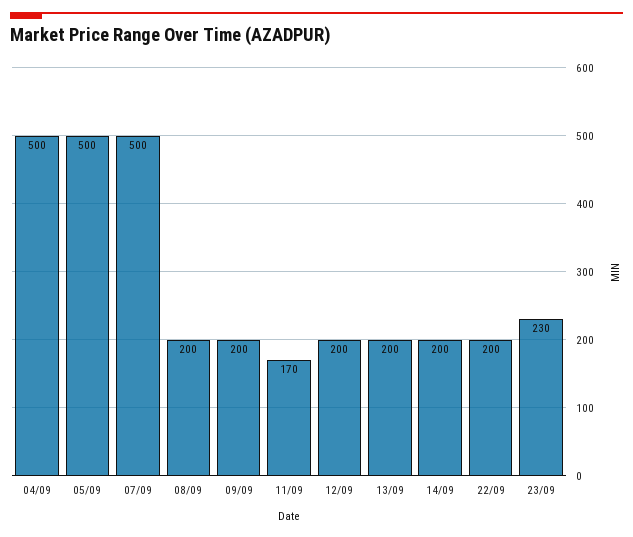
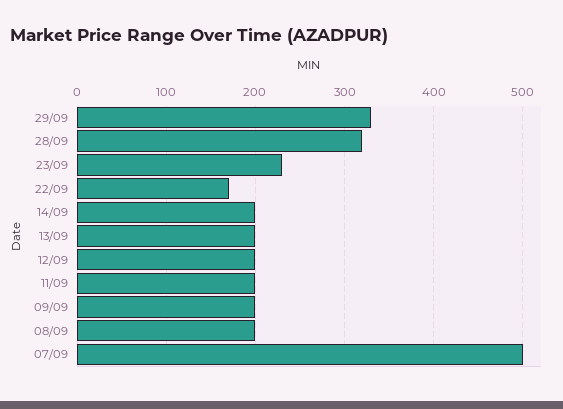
04/09: 500 -> none
05/09: 500 -> none
11/09: 170 -> 200
22/09: 200 -> 170
29/09: none -> 330
28/09: none -> 320

